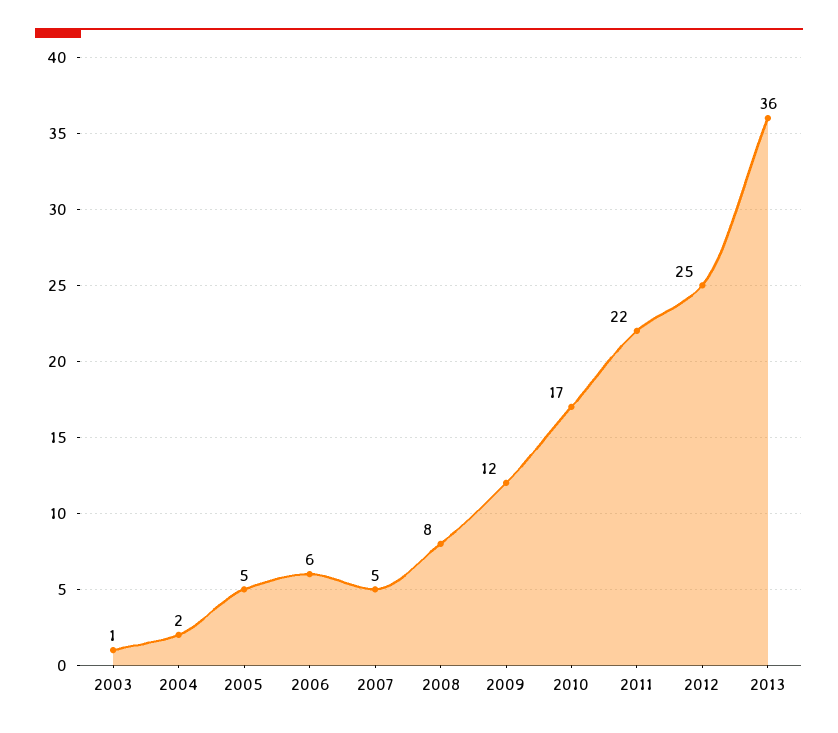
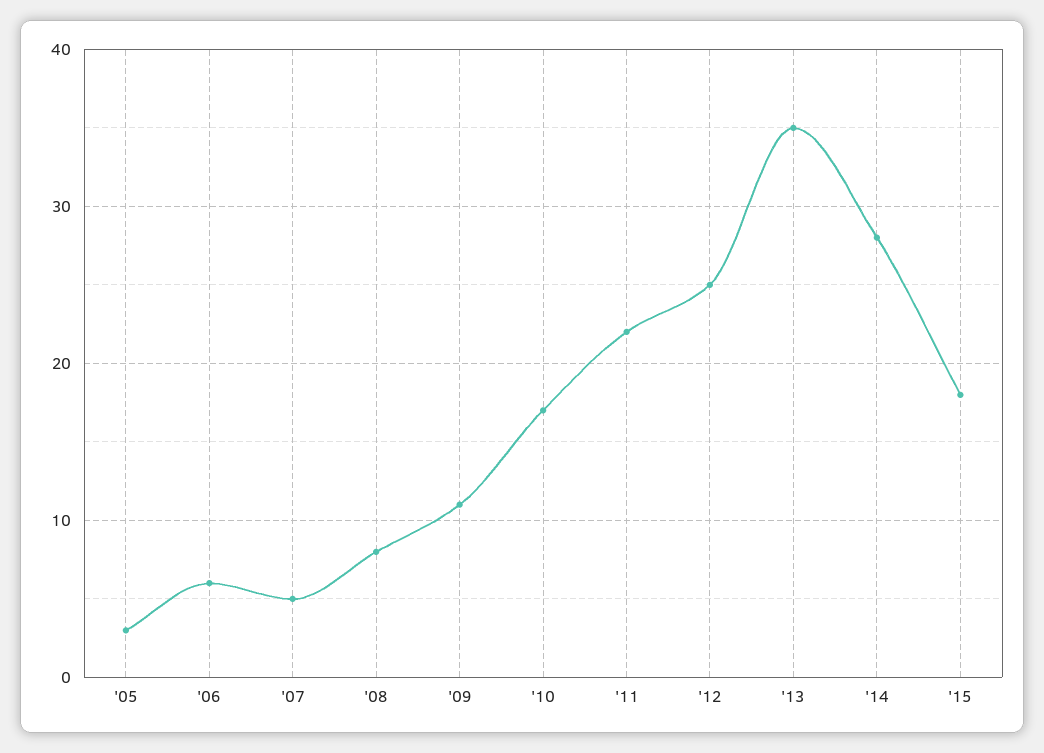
2003: 1 -> none
2004: 2 -> none
2005: 5 -> 3
2009: 12 -> 11
2013: 36 -> 35
'14: none -> 28
'15: none -> 18

